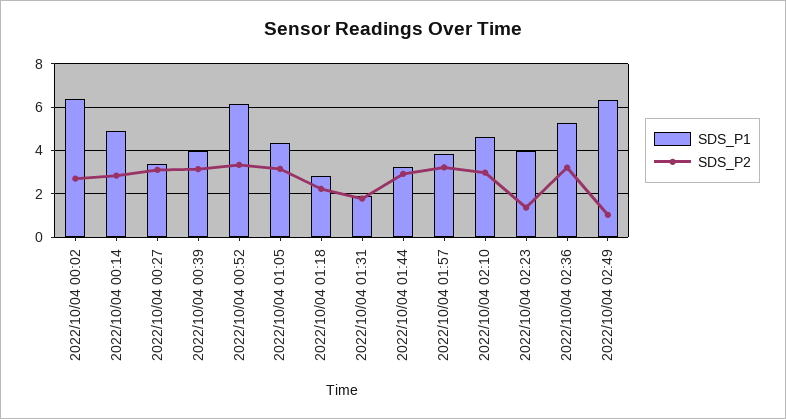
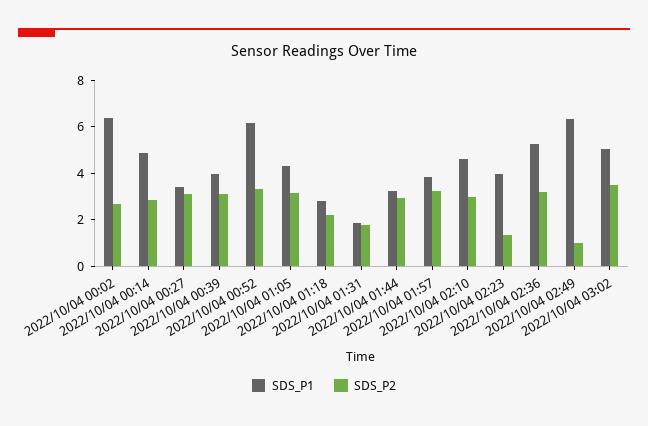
SDS_P1, 2022/10/04 03:02: none -> 5
SDS_P2, 2022/10/04 03:02: none -> 3.5

